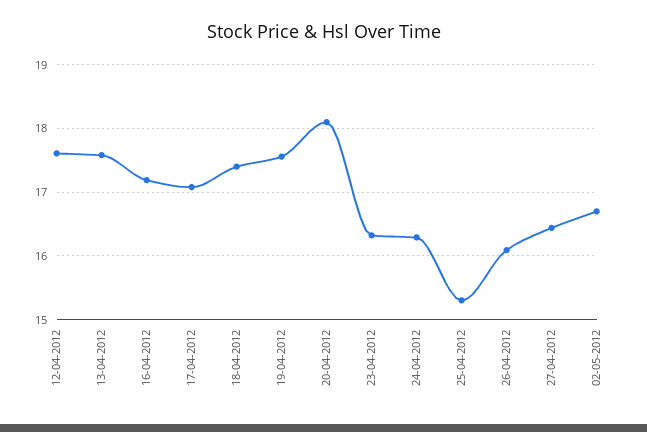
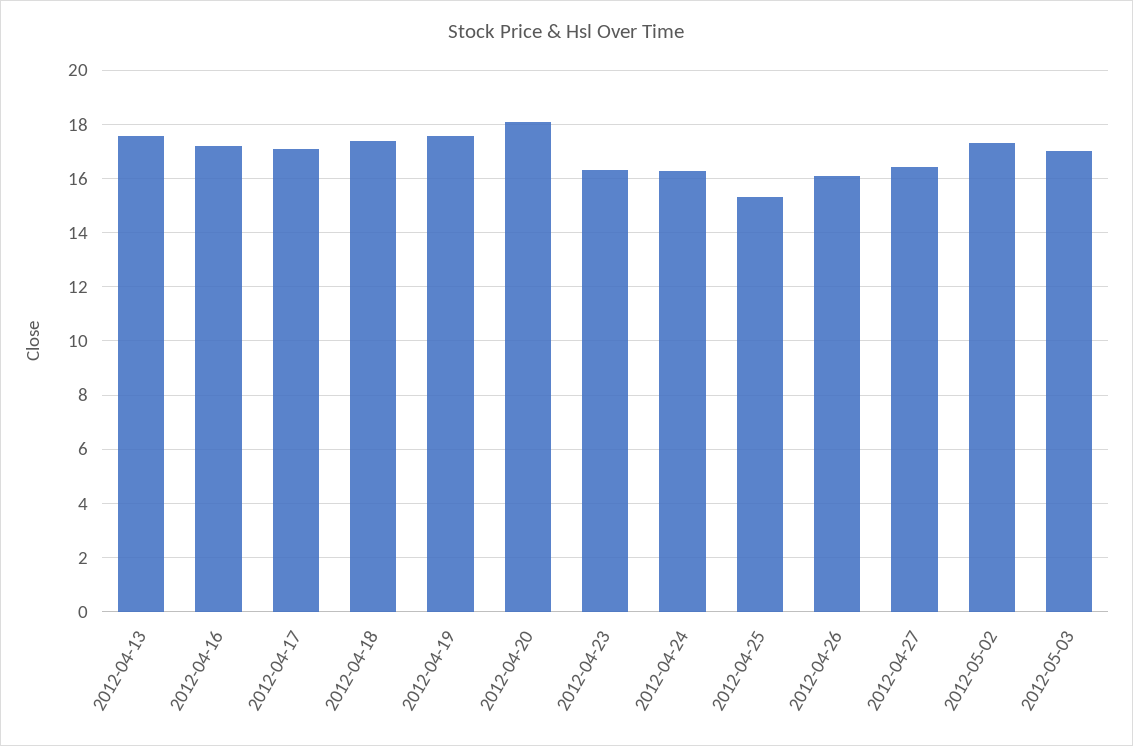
12-04-2012: 17.6 -> none
02-05-2012: 16.7 -> 17.25
2012-05-03: none -> 17

